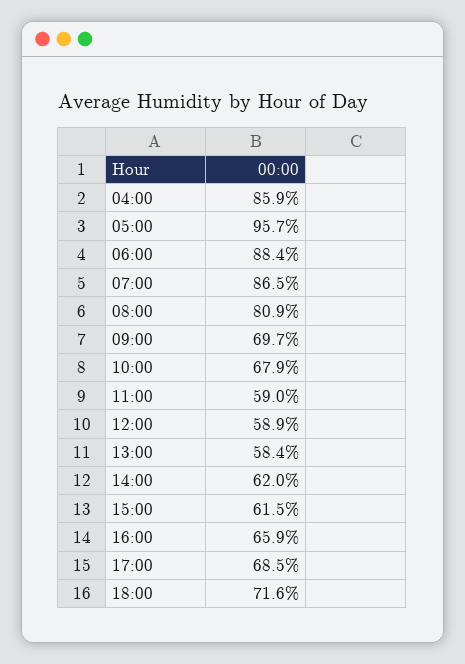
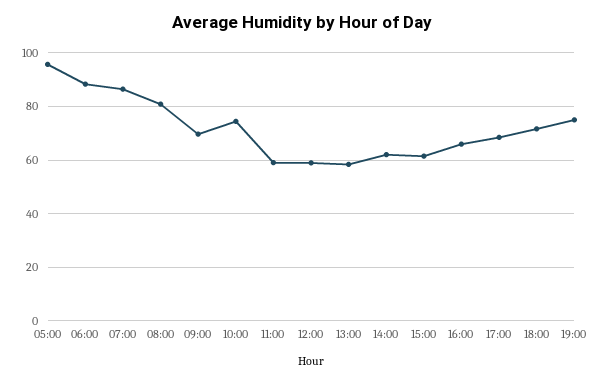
04:00: 85.9 -> none
10:00: 67.9 -> 75
19:00: none -> 75

